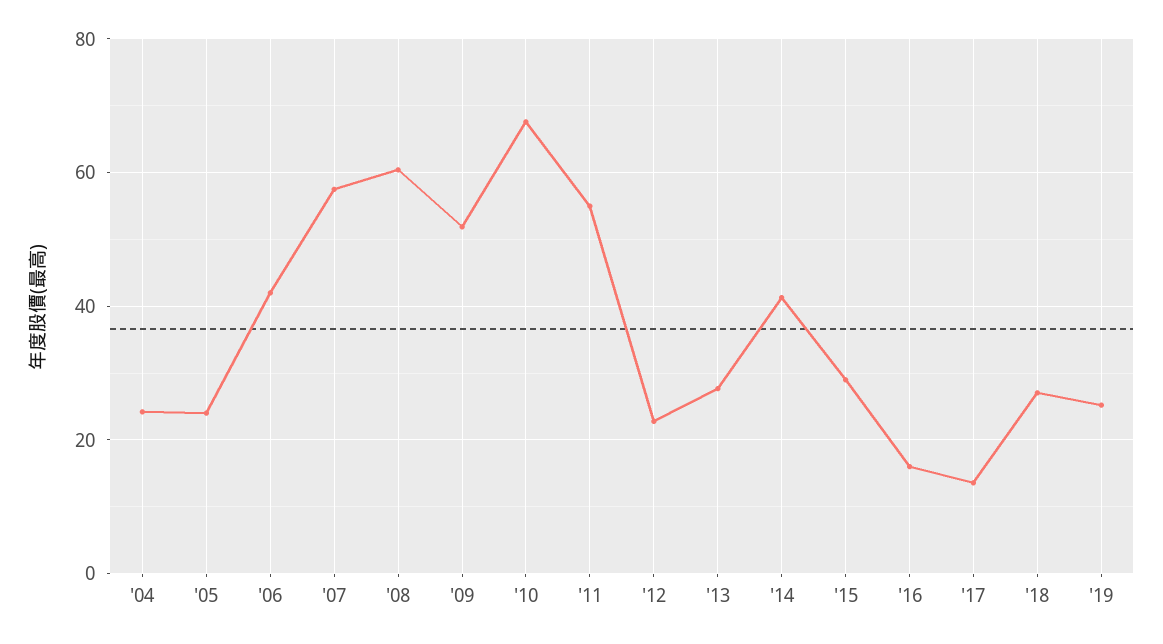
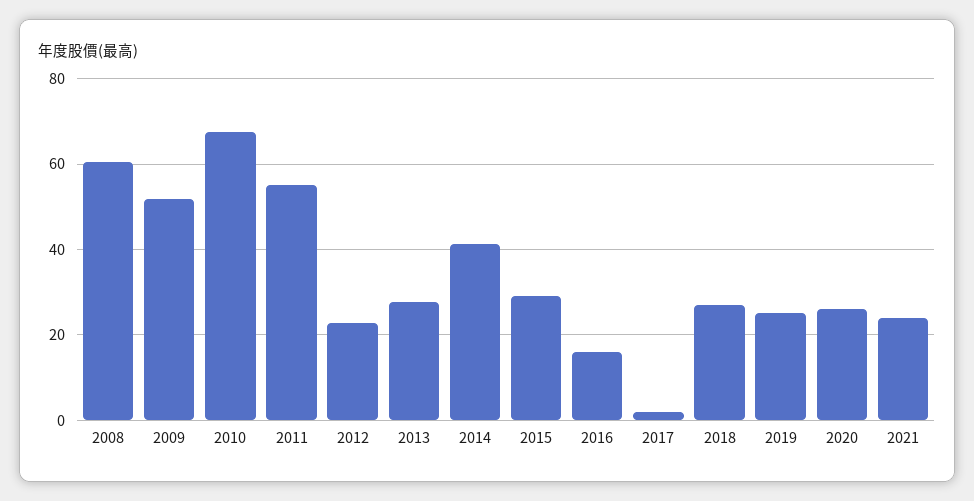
'04: 24 -> none
'05: 24 -> none
'06: 42 -> none
'07: 58 -> none
'17: 14 -> 2
2020: none -> 26
2021: none -> 24

